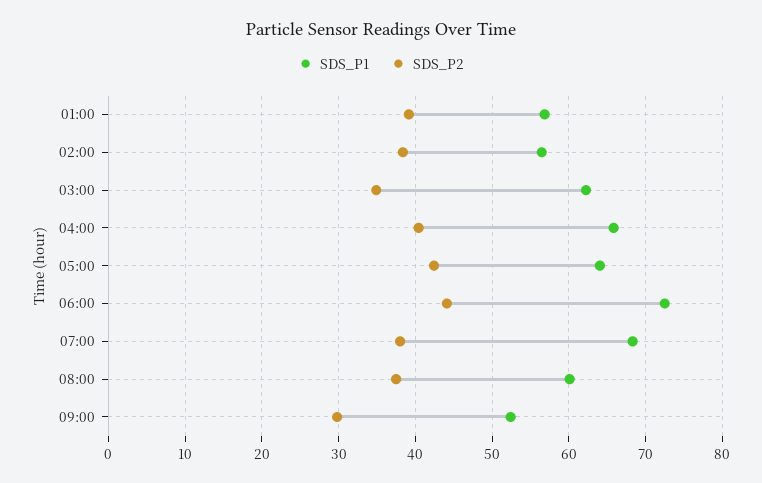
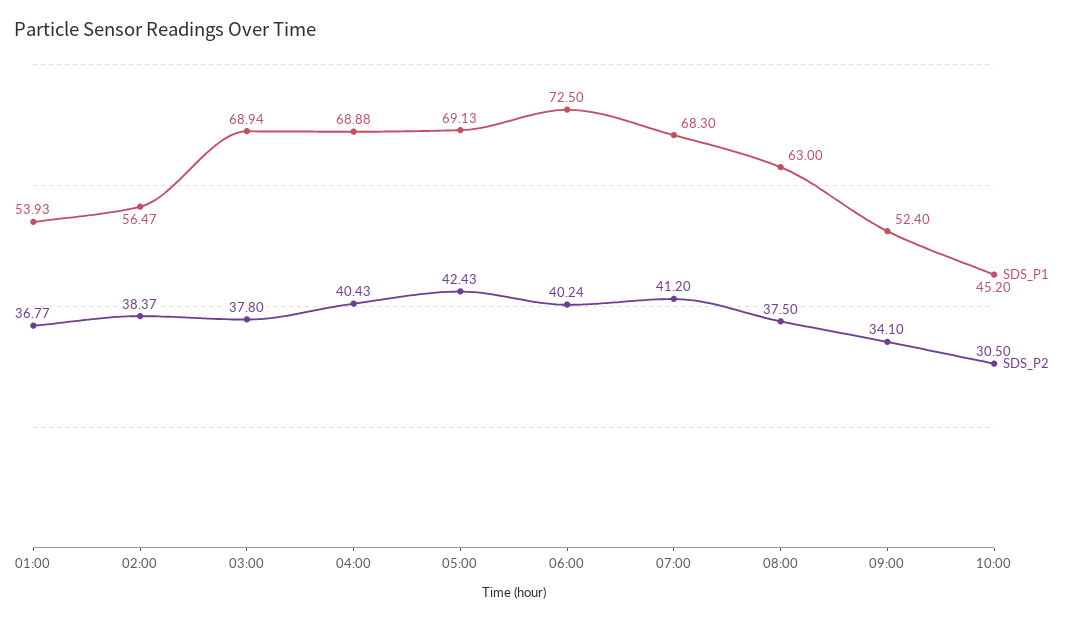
SDS_P1, 01:00: 57 -> 53.93
SDS_P2, 01:00: 39 -> 36.77
SDS_P1, 03:00: 62 -> 68.94
SDS_P2, 03:00: 35 -> 37.8
SDS_P1, 04:00: 66 -> 68.88
SDS_P1, 05:00: 64 -> 69.13
SDS_P2, 06:00: 44 -> 40.24
SDS_P2, 07:00: 38 -> 41.2
SDS_P1, 08:00: 60 -> 63
SDS_P2, 09:00: 30 -> 34.1
SDS_P1, 10:00: none -> 45.2
SDS_P2, 10:00: none -> 30.5

